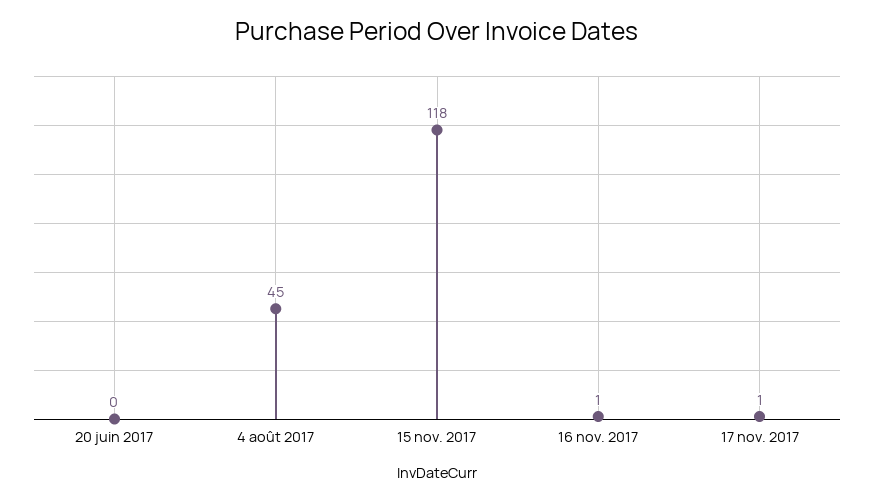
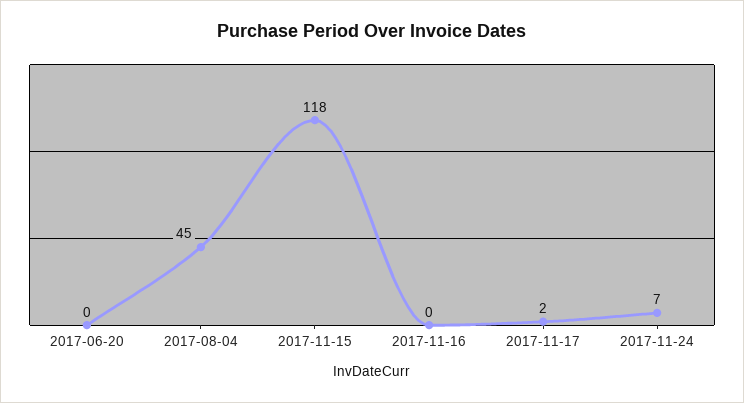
16 nov. 2017: 1 -> 0
17 nov. 2017: 1 -> 2
2017-11-24: none -> 7

